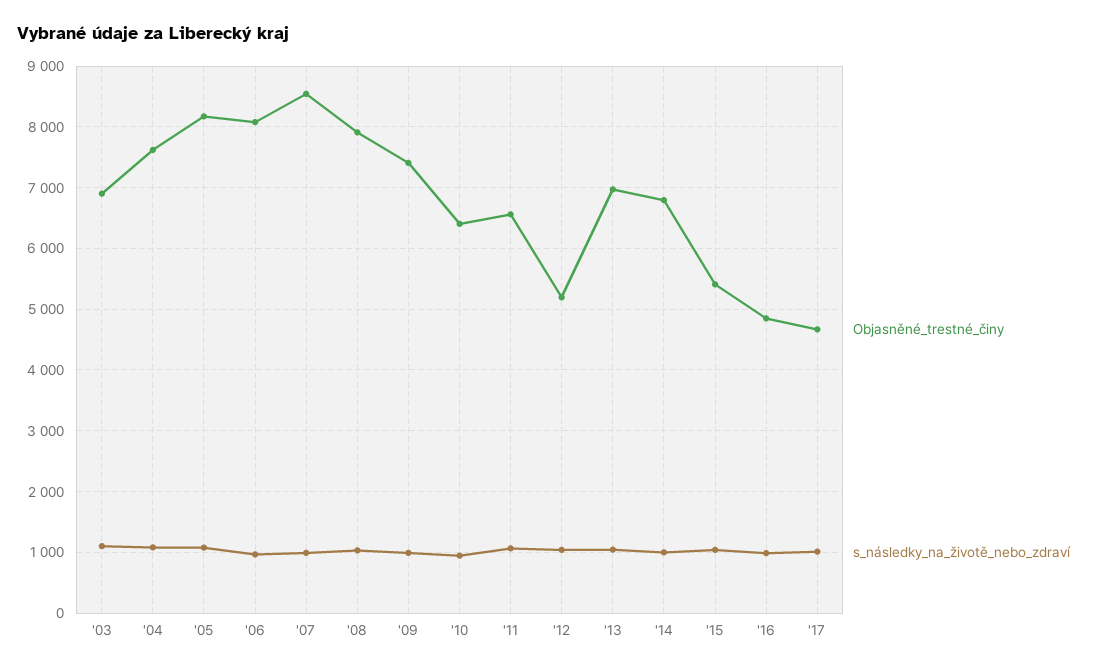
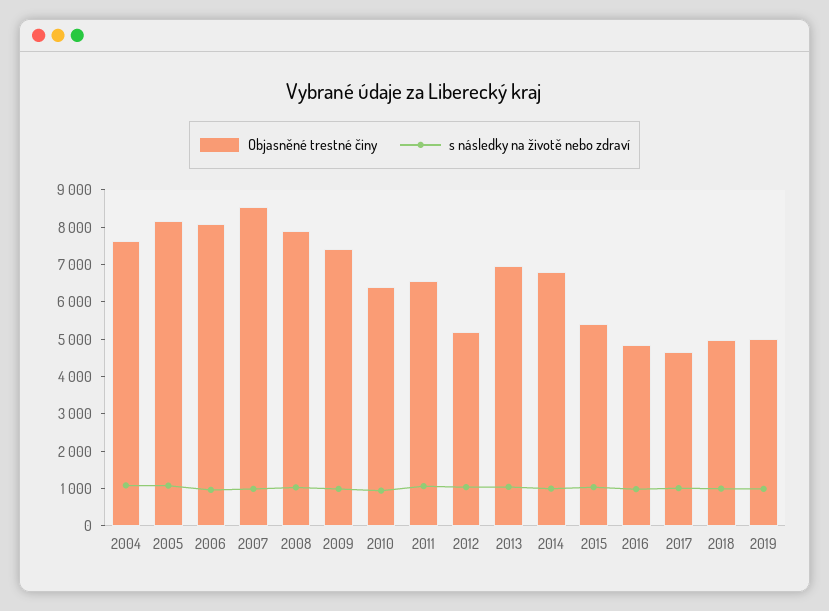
Objasněné_trestné_činy, '03: 6900 -> none
s_následky_na_životě_nebo_zdraví, '03: 1100 -> none
Objasněné_trestné_činy, 2018: none -> 5000
s_následky_na_životě_nebo_zdraví, 2018: none -> 1000
Objasněné_trestné_činy, 2019: none -> 5000
s_následky_na_životě_nebo_zdraví, 2019: none -> 1000

